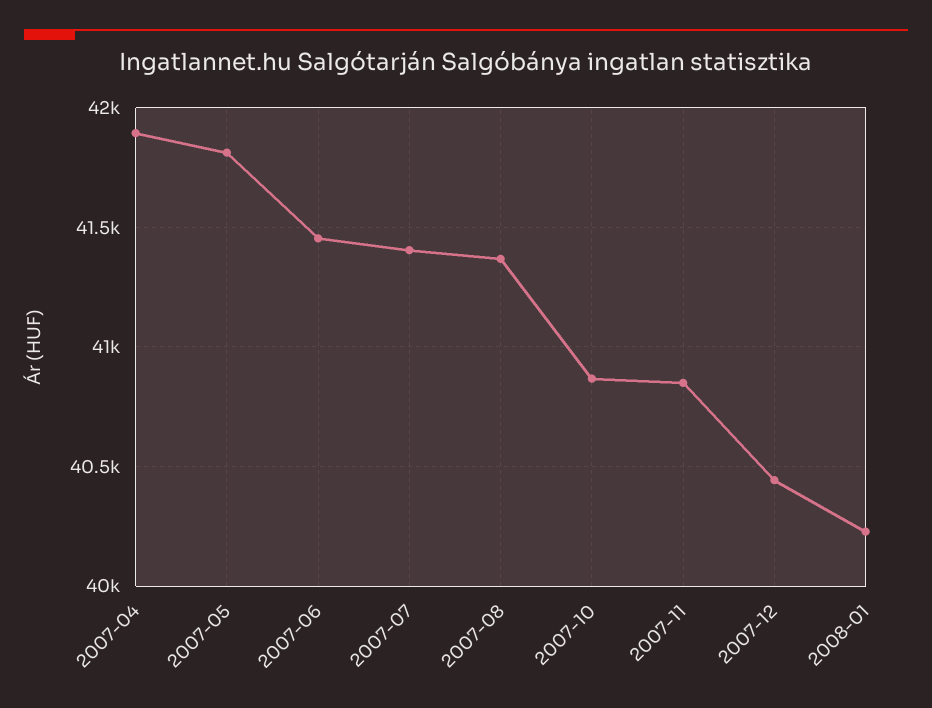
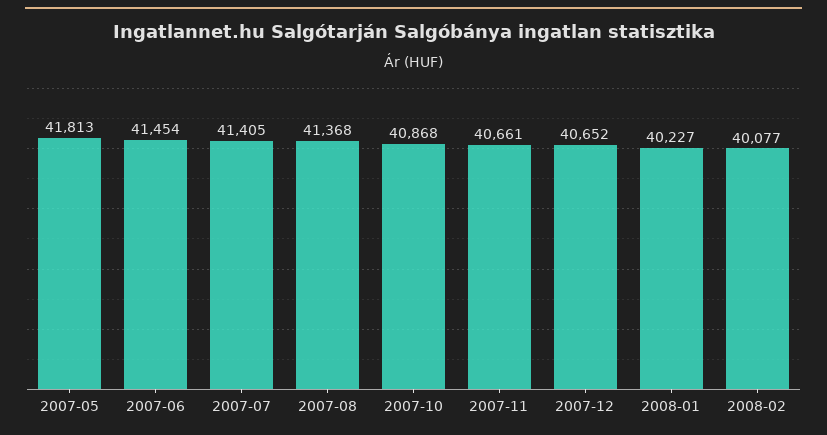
2007-04: 41900 -> none
2007-11: 40850 -> 40661
2007-12: 40450 -> 40652
2008-02: none -> 40077

